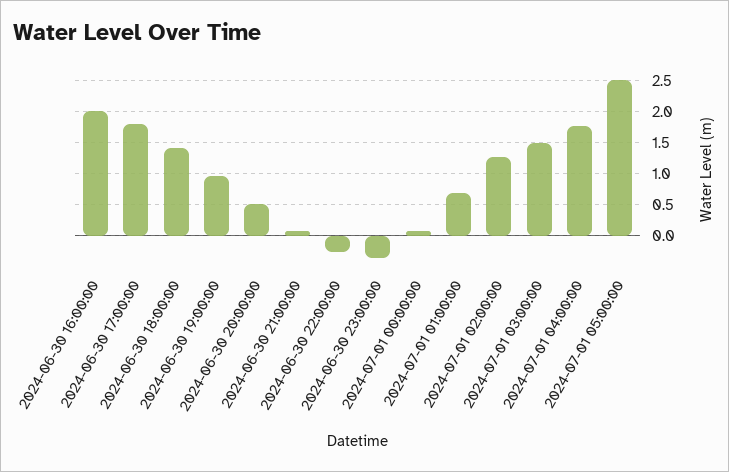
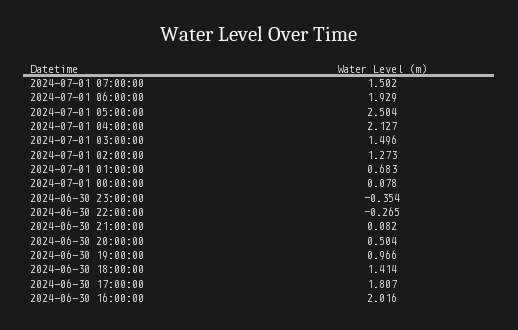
2024-07-01 04:00:00: 1.8 -> 2.127
2024-07-01 07:00:00: none -> 1.502
2024-07-01 06:00:00: none -> 1.929

